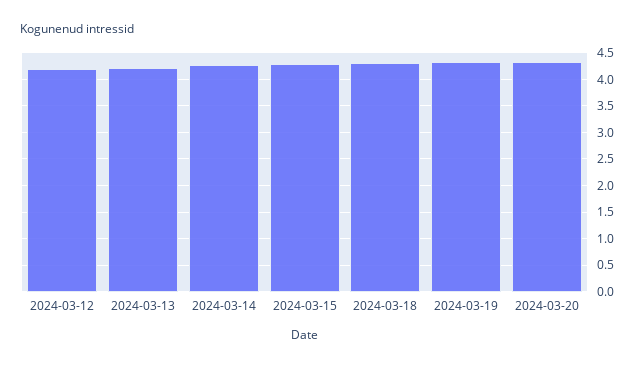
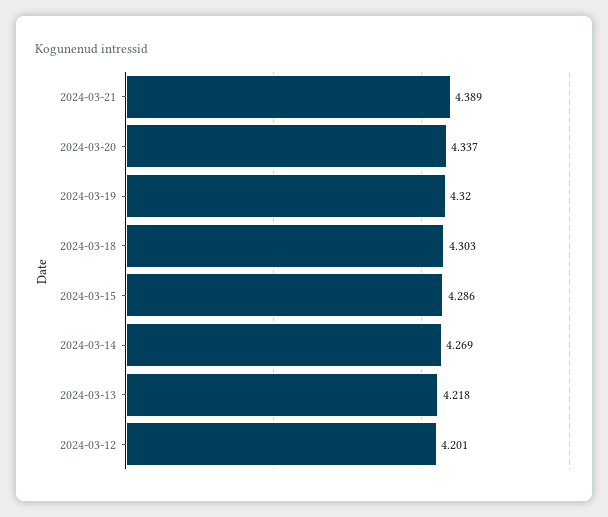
2024-03-21: none -> 4.389

